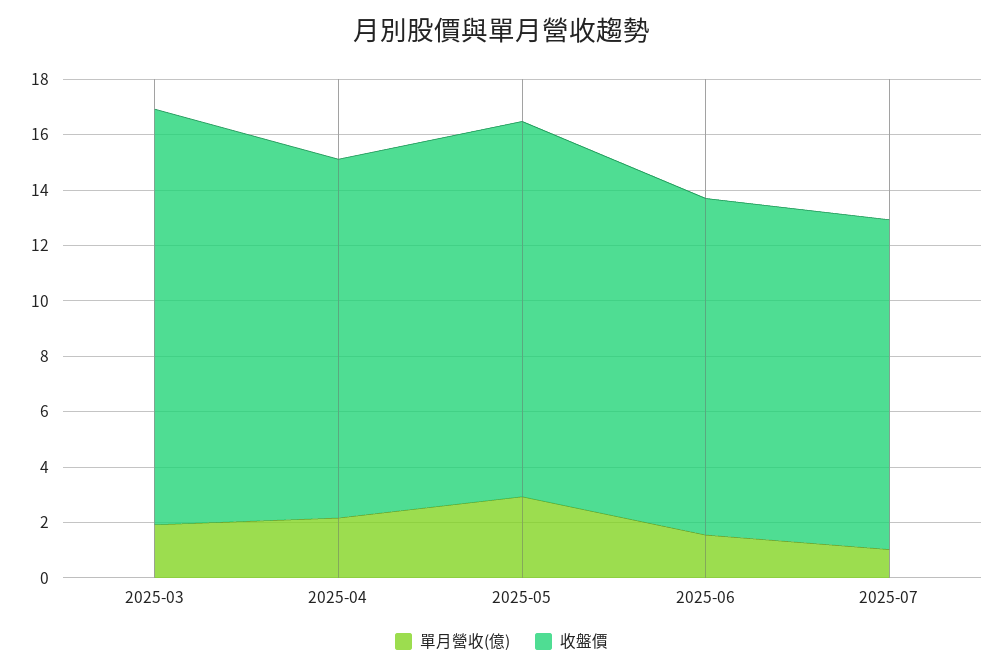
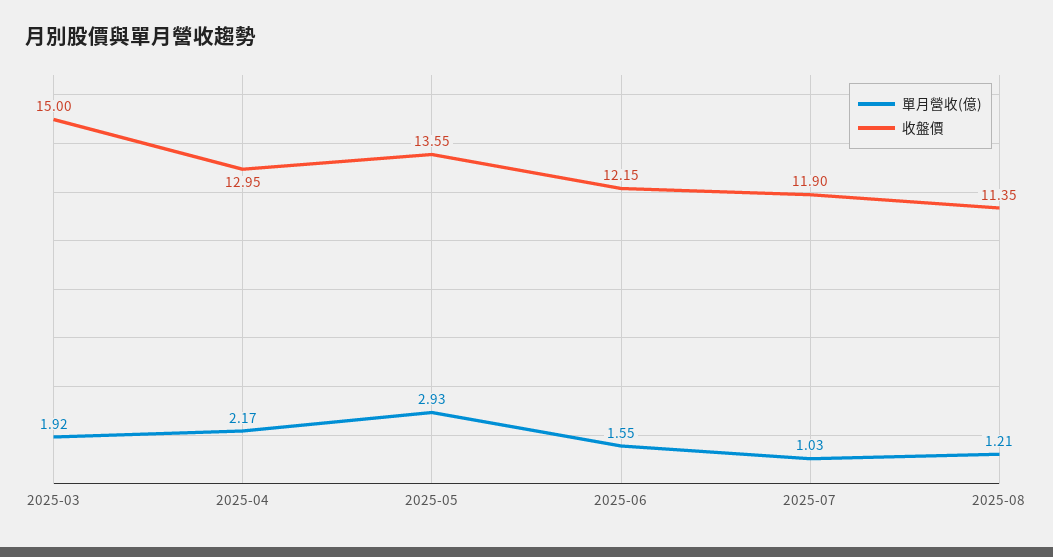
單月營收(億), 2025-08: none -> 1.21
收盤價, 2025-08: none -> 11.35

